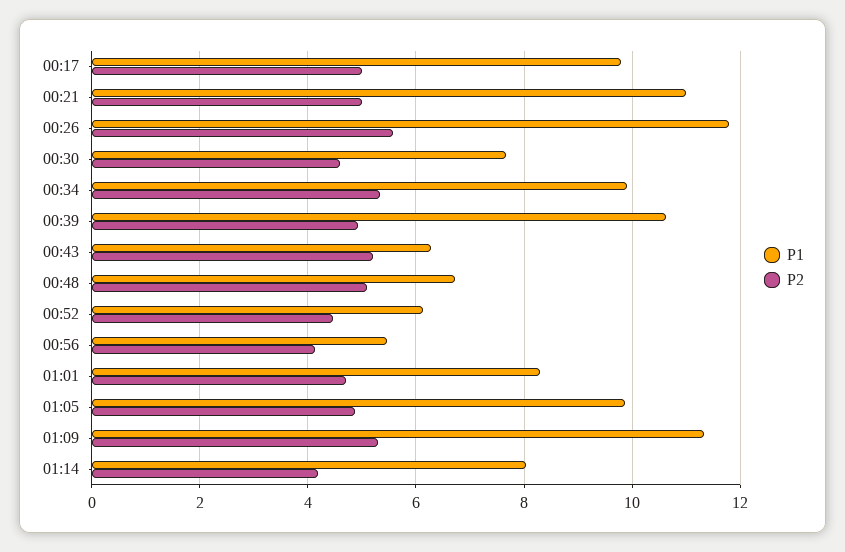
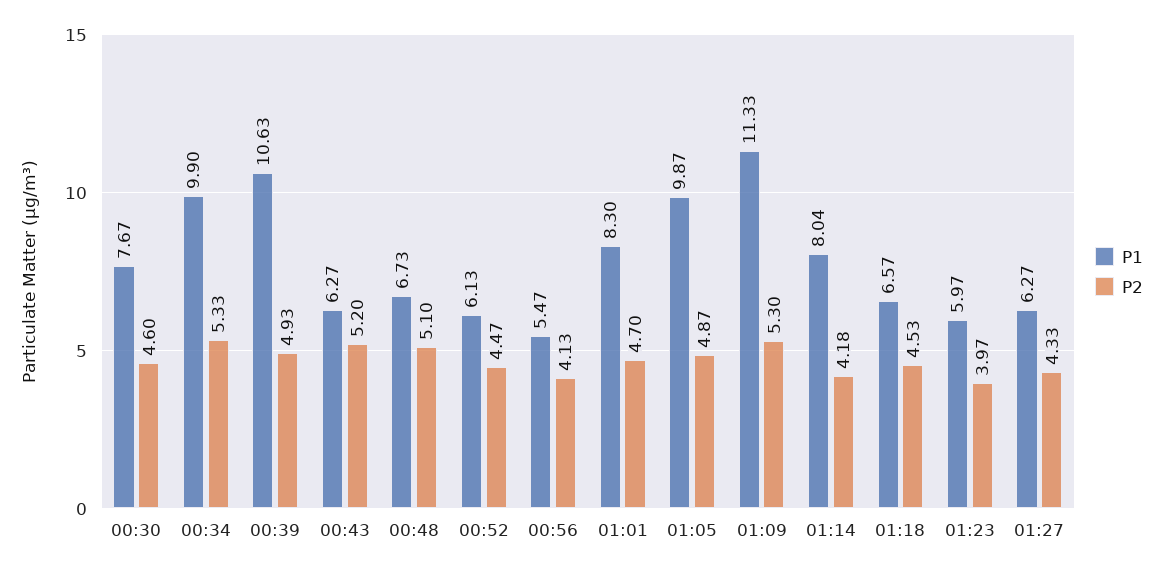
P1, 00:17: 9.8 -> none
P2, 00:17: 5 -> none
P1, 00:21: 11 -> none
P2, 00:21: 5 -> none
P1, 00:26: 11.8 -> none
P2, 00:26: 5.6 -> none
P1, 01:18: none -> 6.57
P2, 01:18: none -> 4.53
P1, 01:23: none -> 5.97
P2, 01:23: none -> 3.97
P1, 01:27: none -> 6.27
P2, 01:27: none -> 4.33

